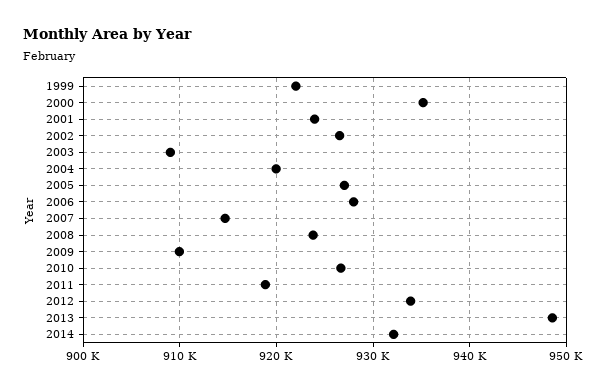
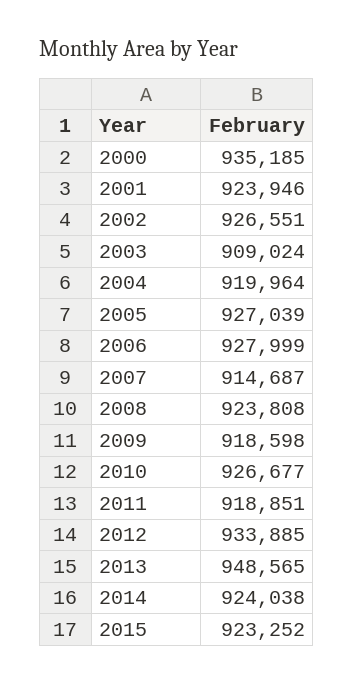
1999: 922000 -> none
2009: 910000 -> 918598
2014: 932000 -> 924038
2015: none -> 923252

